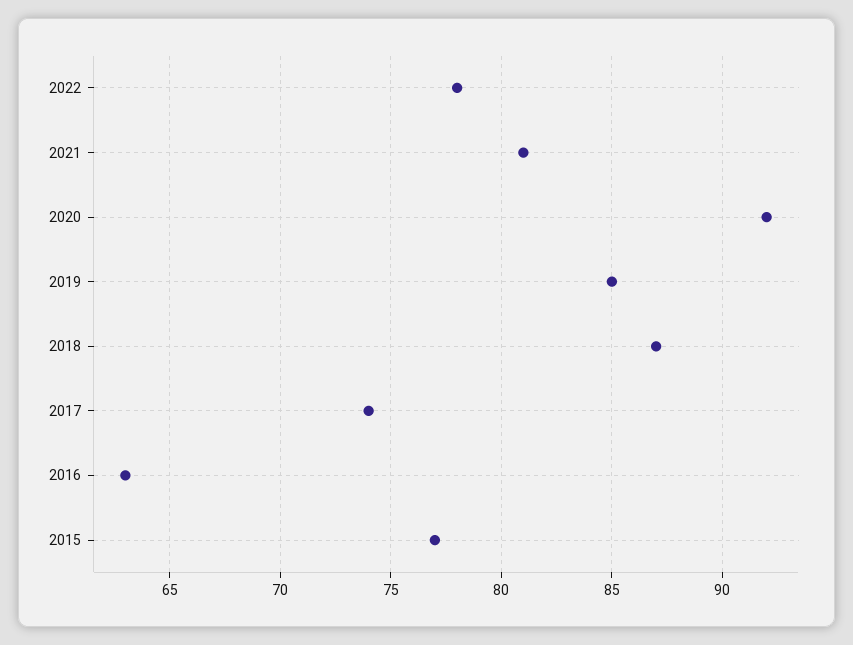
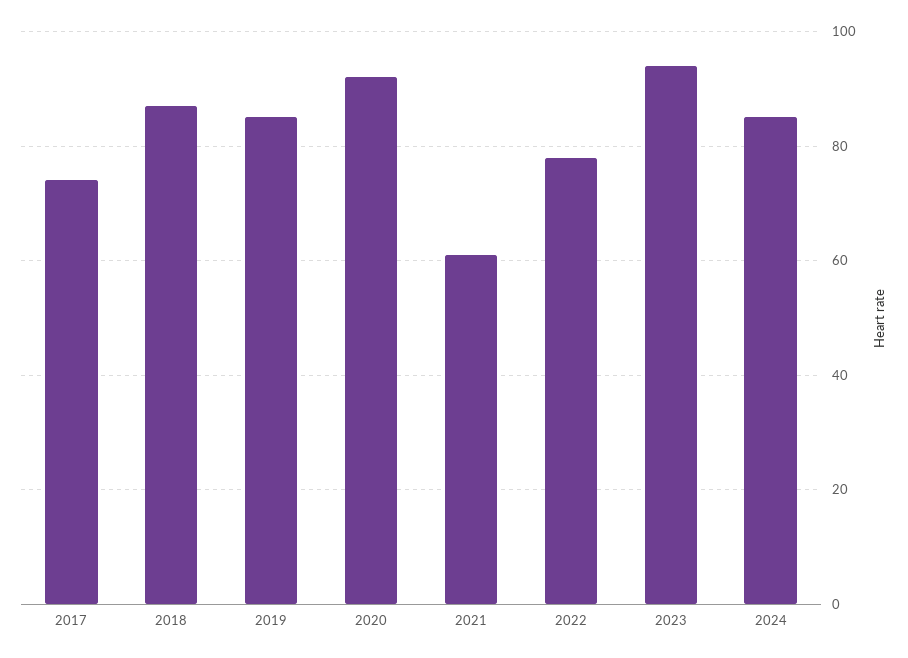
2021: 81 -> 60
2016: 63 -> none
2015: 77 -> none
2023: none -> 95
2024: none -> 85

